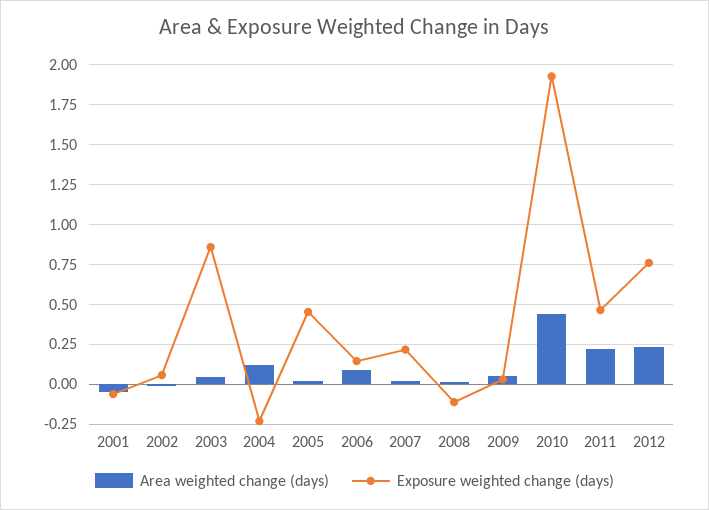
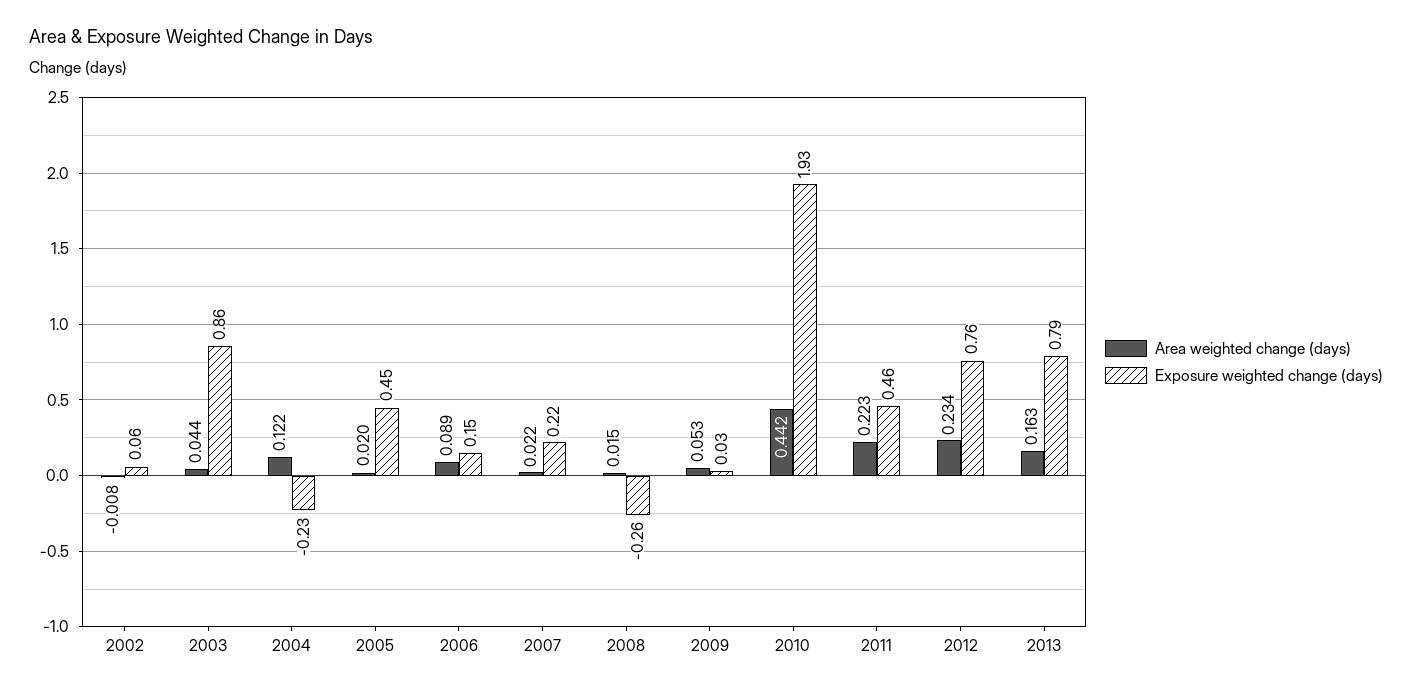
Area weighted change (days), 2001: -0.05 -> none
Exposure weighted change (days), 2001: -0.05 -> none
Exposure weighted change (days), 2008: -0.1 -> -0.26
Area weighted change (days), 2013: none -> 0.163
Exposure weighted change (days), 2013: none -> 0.79

